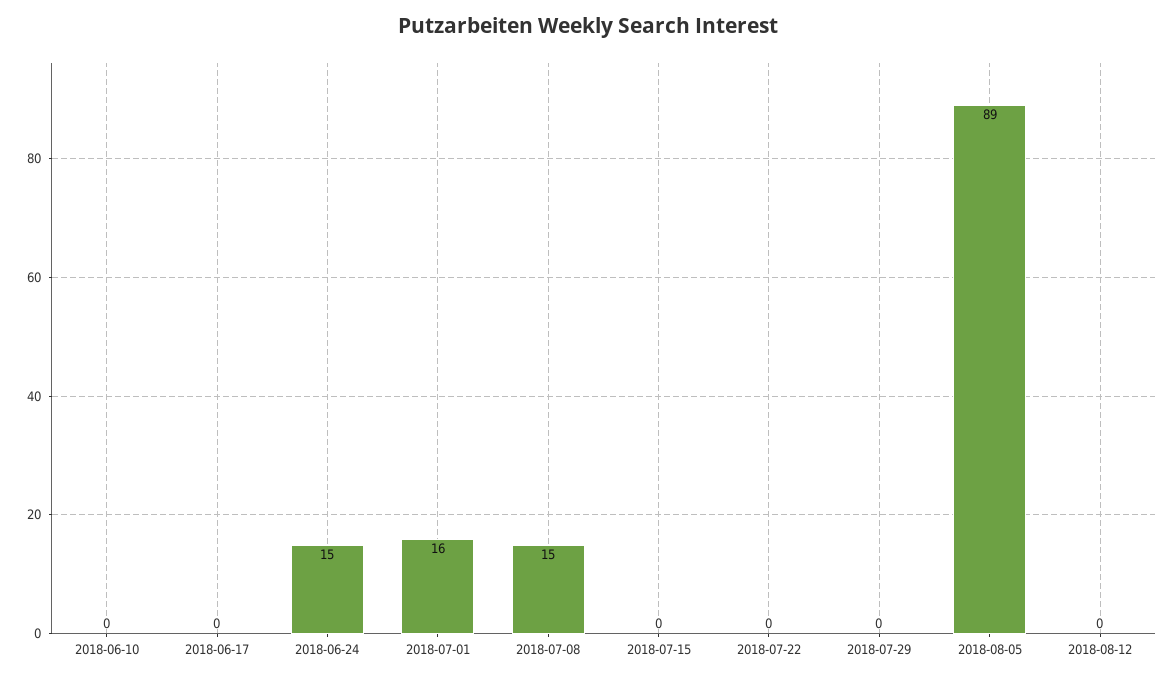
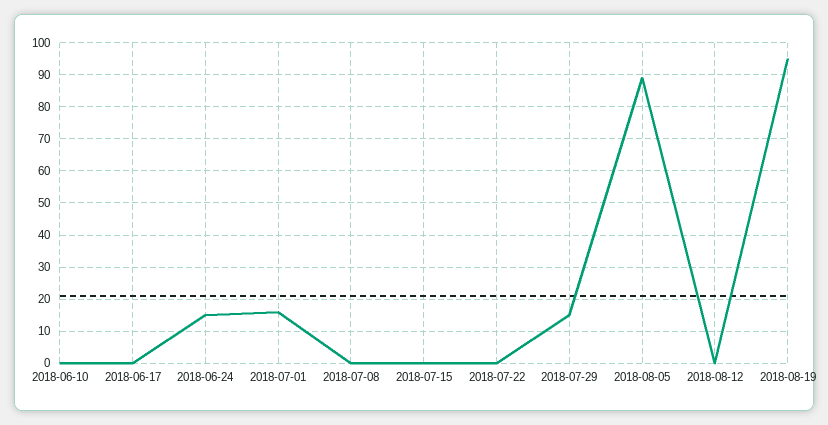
2018-07-08: 15 -> 0
2018-07-29: 0 -> 15
2018-08-19: none -> 95

